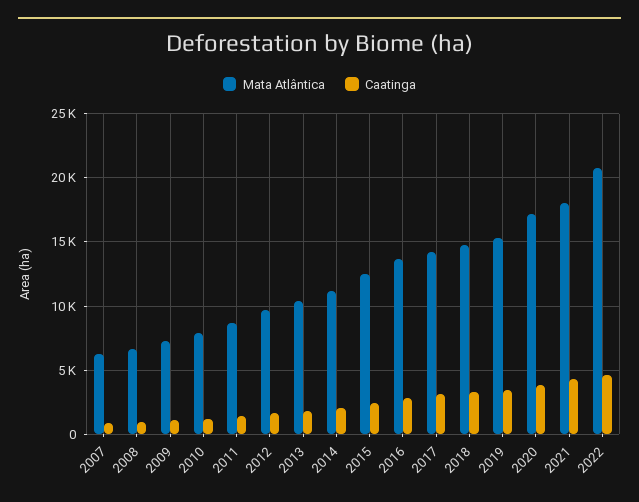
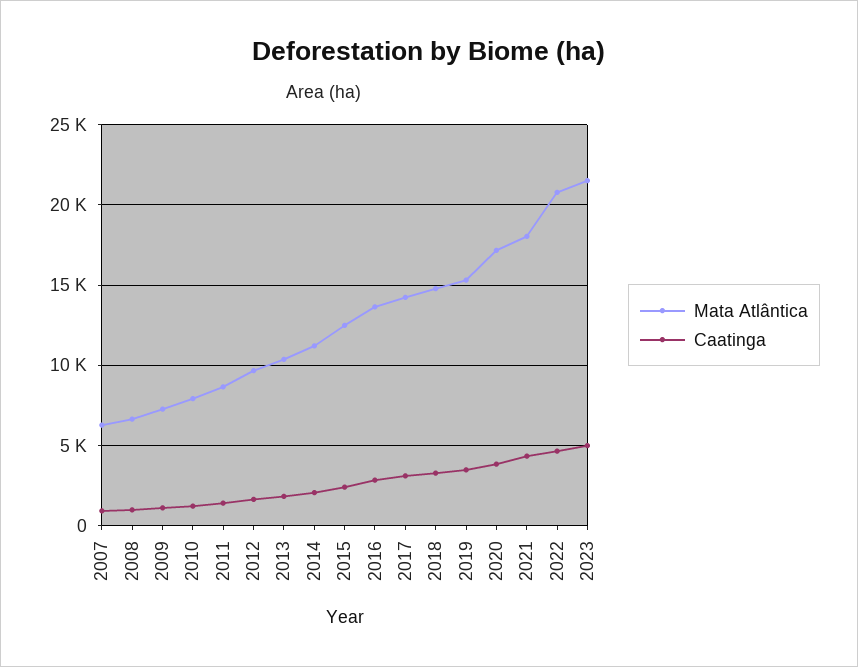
Mata Atlântica, 2023: none -> 21500
Caatinga, 2023: none -> 5000

